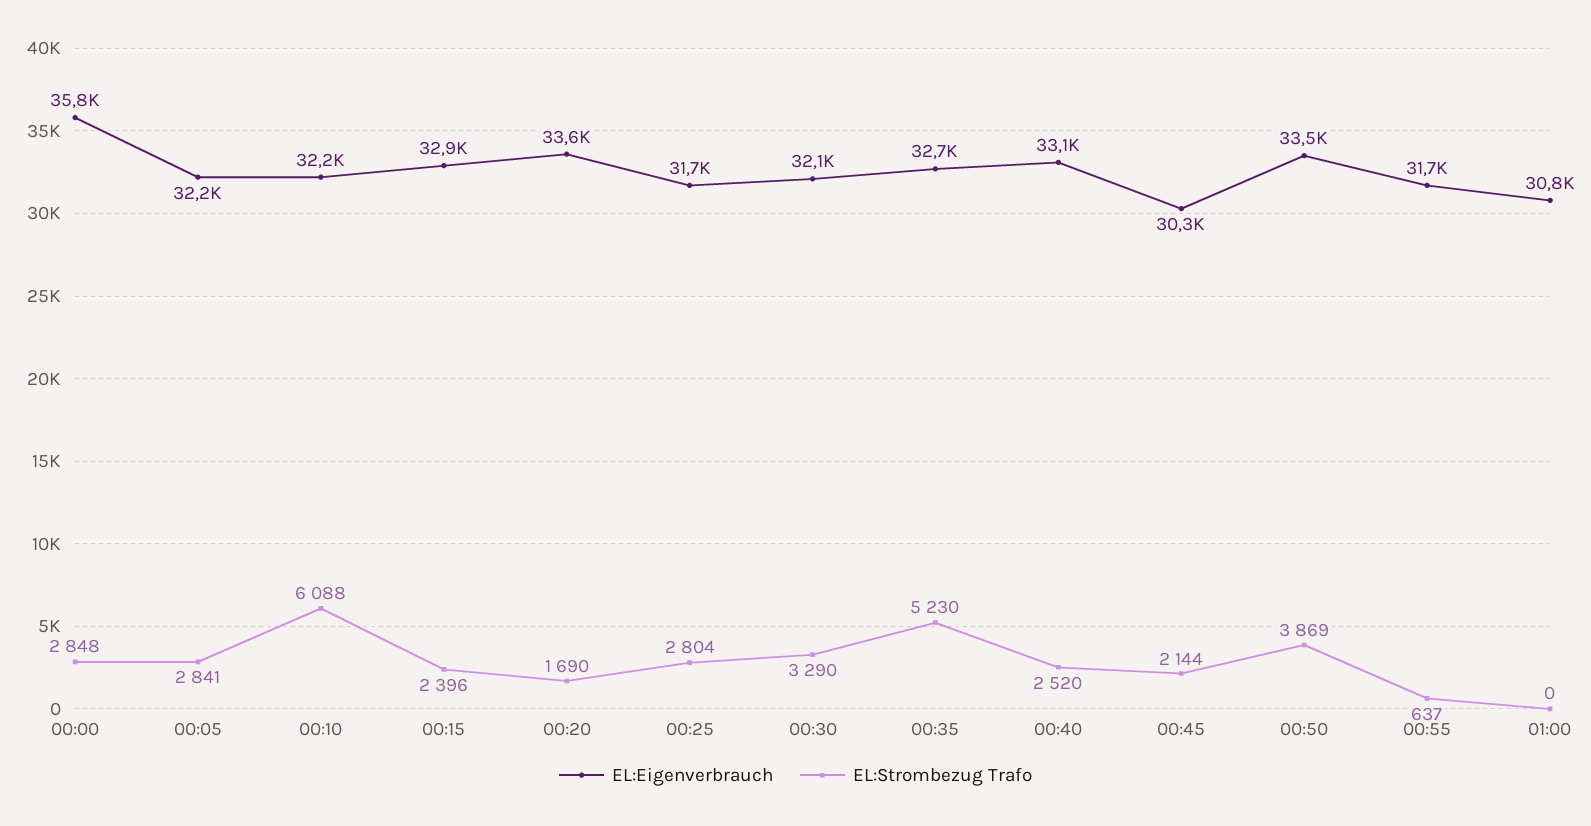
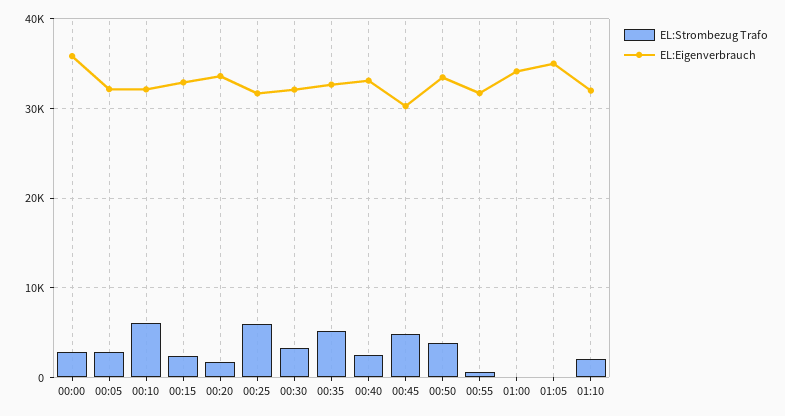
EL:Strombezug Trafo, 00:25: 2804 -> 6000
EL:Strombezug Trafo, 00:45: 2144 -> 5000
EL:Eigenverbrauch, 01:00: 30800 -> 34000
EL:Strombezug Trafo, 01:05: none -> 0
EL:Eigenverbrauch, 01:05: none -> 35000
EL:Strombezug Trafo, 01:10: none -> 2000
EL:Eigenverbrauch, 01:10: none -> 32000

